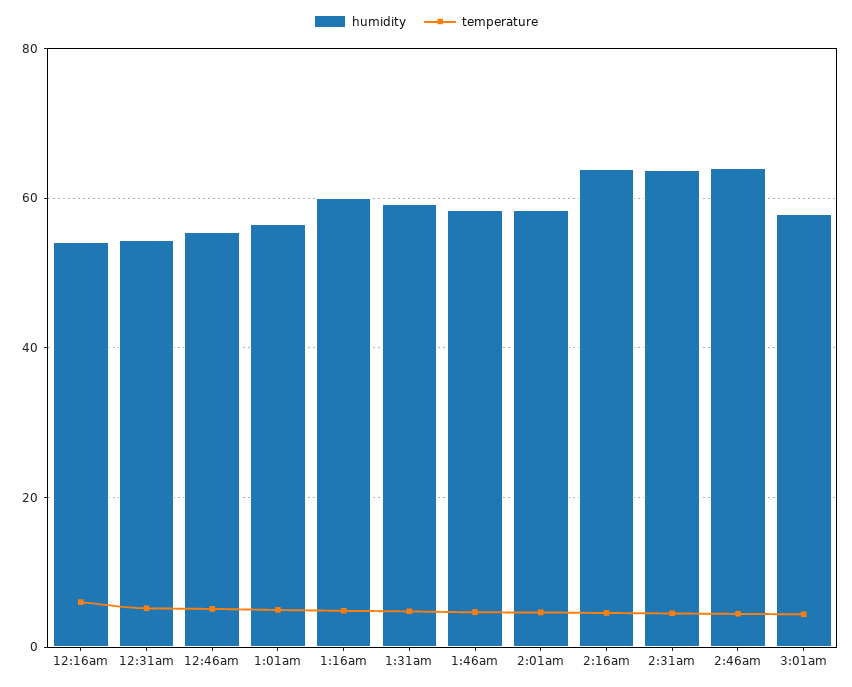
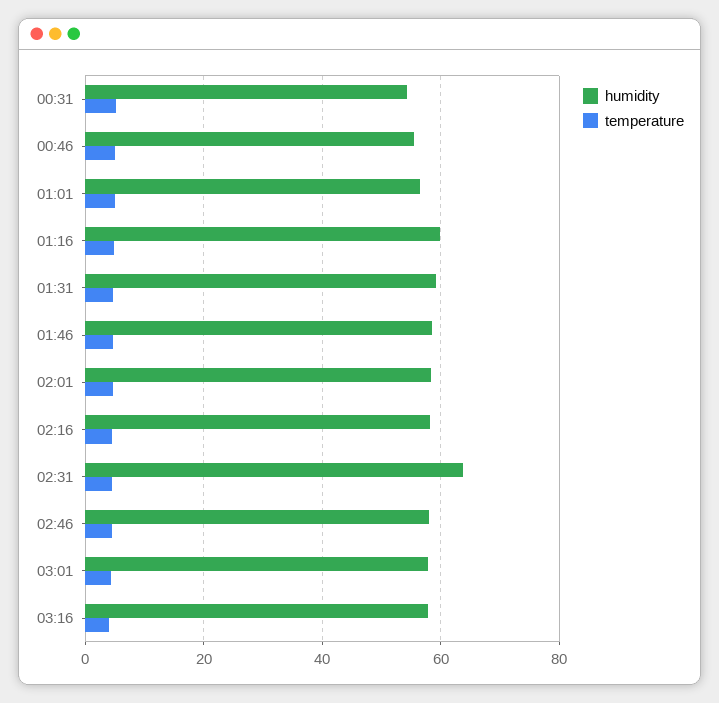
humidity, 12:16am: 54 -> none
temperature, 12:16am: 6 -> none
humidity, 2:16am: 64 -> 58
humidity, 2:46am: 64 -> 58
humidity, 03:16: none -> 58
temperature, 03:16: none -> 4

